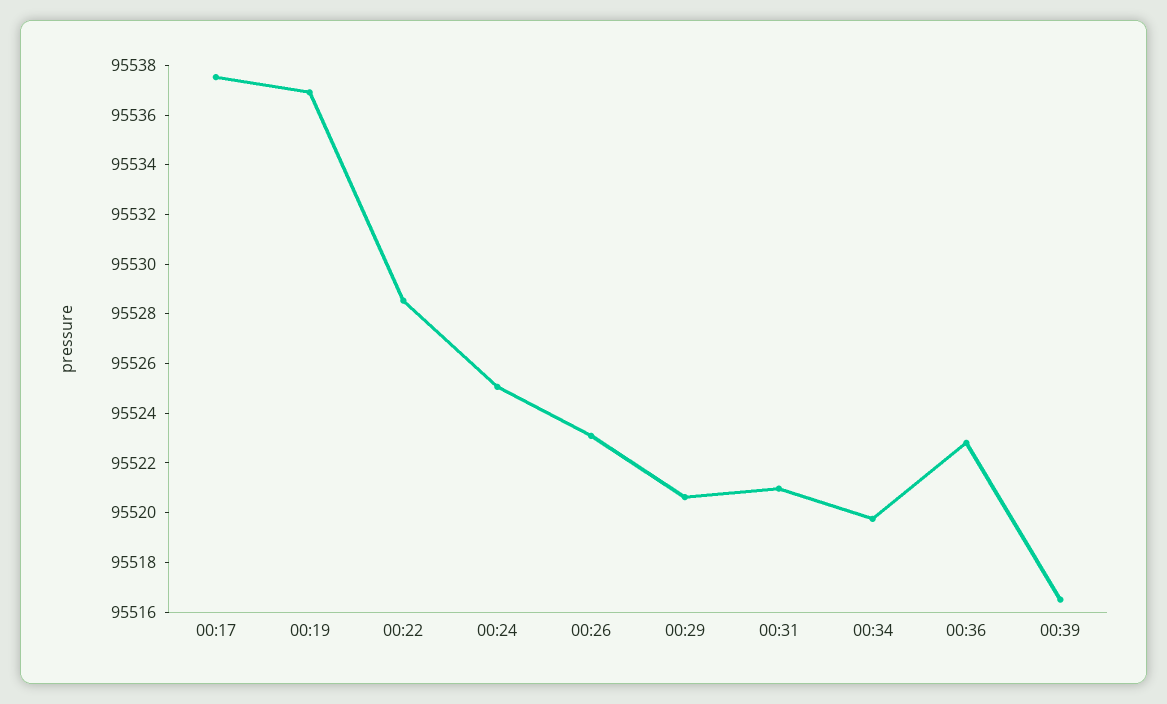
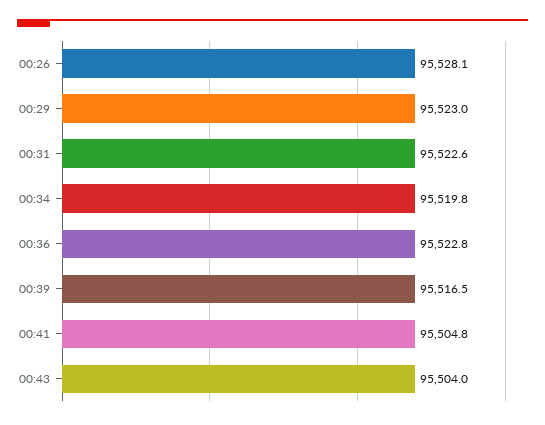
00:17: 95537.5 -> none
00:19: 95537 -> none
00:22: 95528.5 -> none
00:24: 95525 -> none
00:26: 95523 -> 95528.1
00:29: 95520.5 -> 95523
00:31: 95521 -> 95522.6
00:41: none -> 95504.8
00:43: none -> 95504

